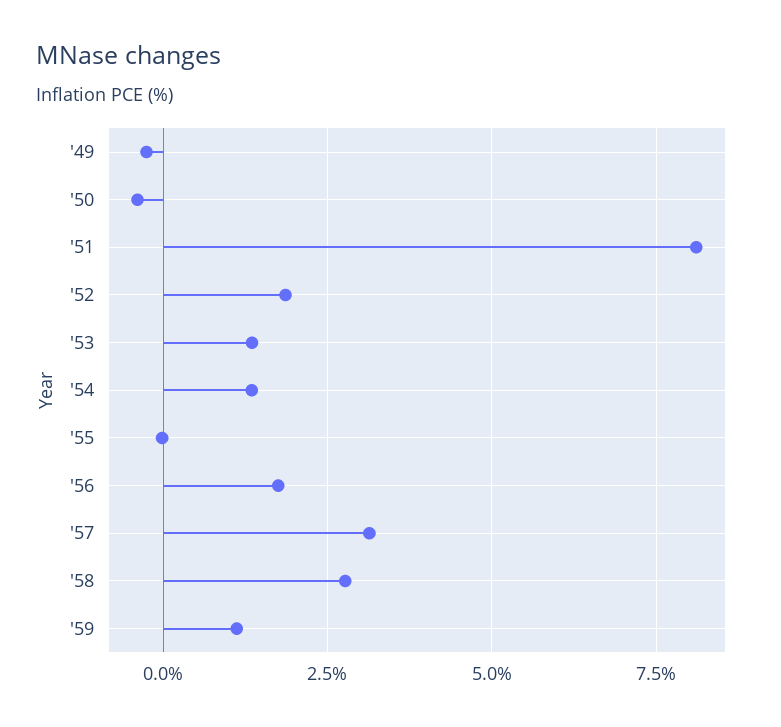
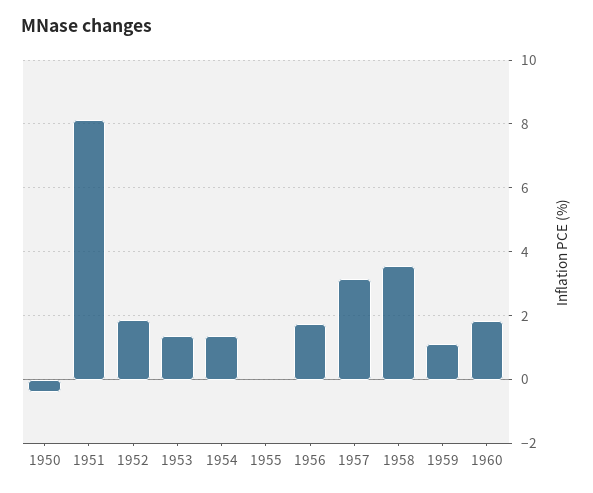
'49: -0.25 -> none
'58: 2.75 -> 3.6
1960: none -> 1.8

